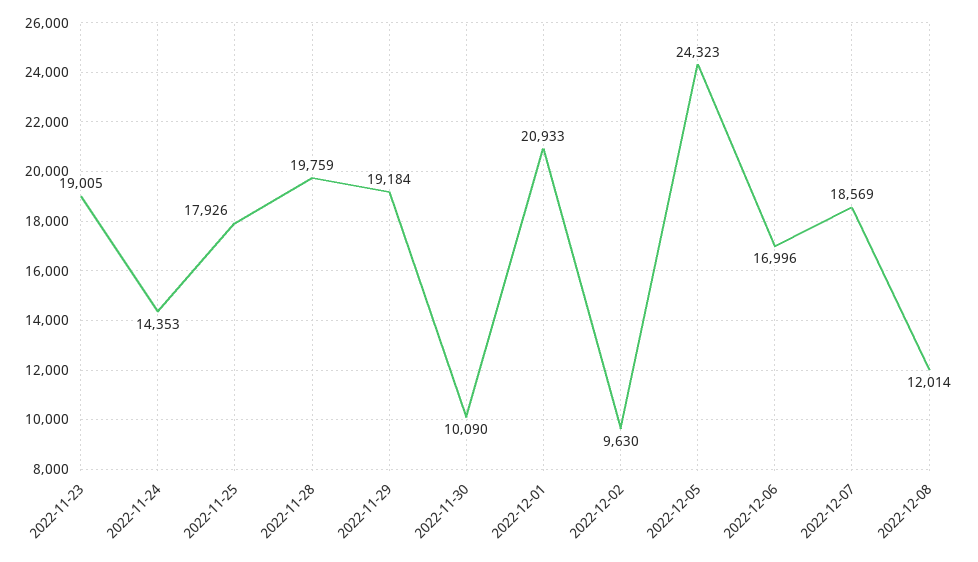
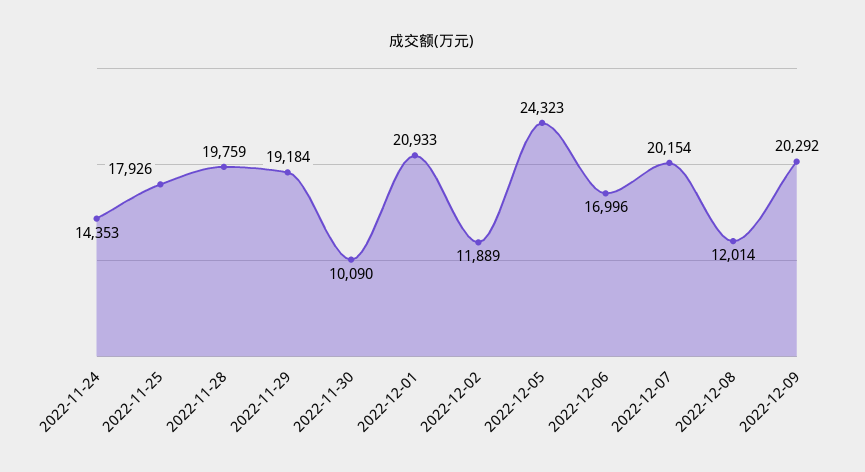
2022-11-23: 19005 -> none
2022-12-02: 9630 -> 11889
2022-12-07: 18569 -> 20154
2022-12-09: none -> 20292

